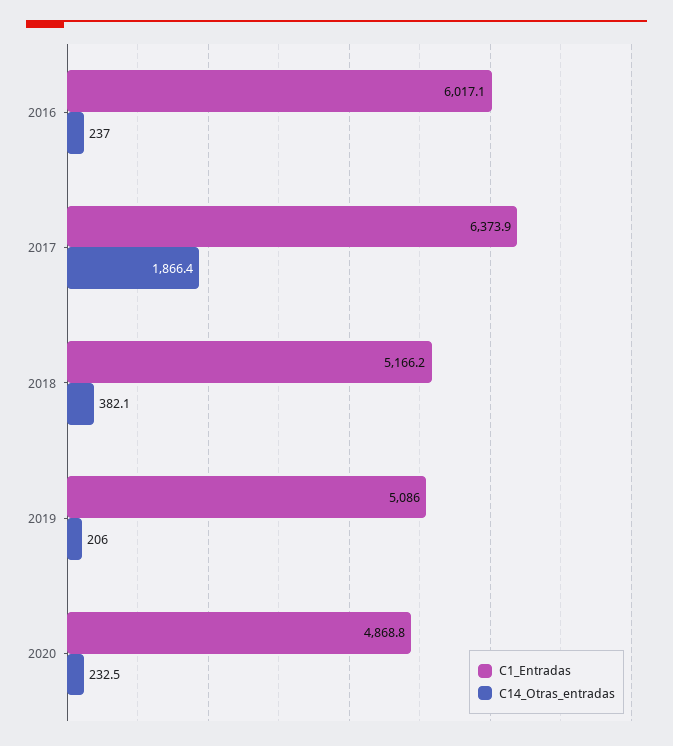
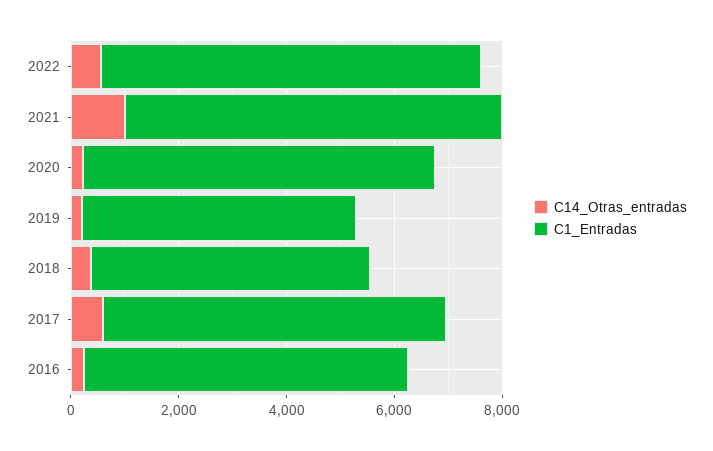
C14_Otras_entradas, 2017: 1866.4 -> 500
C1_Entradas, 2020: 4868.8 -> 6500
C14_Otras_entradas, 2022: none -> 500
C1_Entradas, 2022: none -> 7000
C14_Otras_entradas, 2021: none -> 1000
C1_Entradas, 2021: none -> 7000

